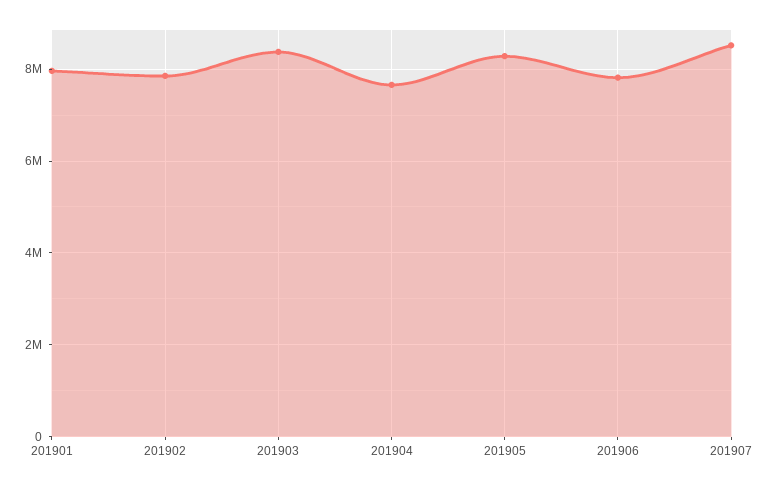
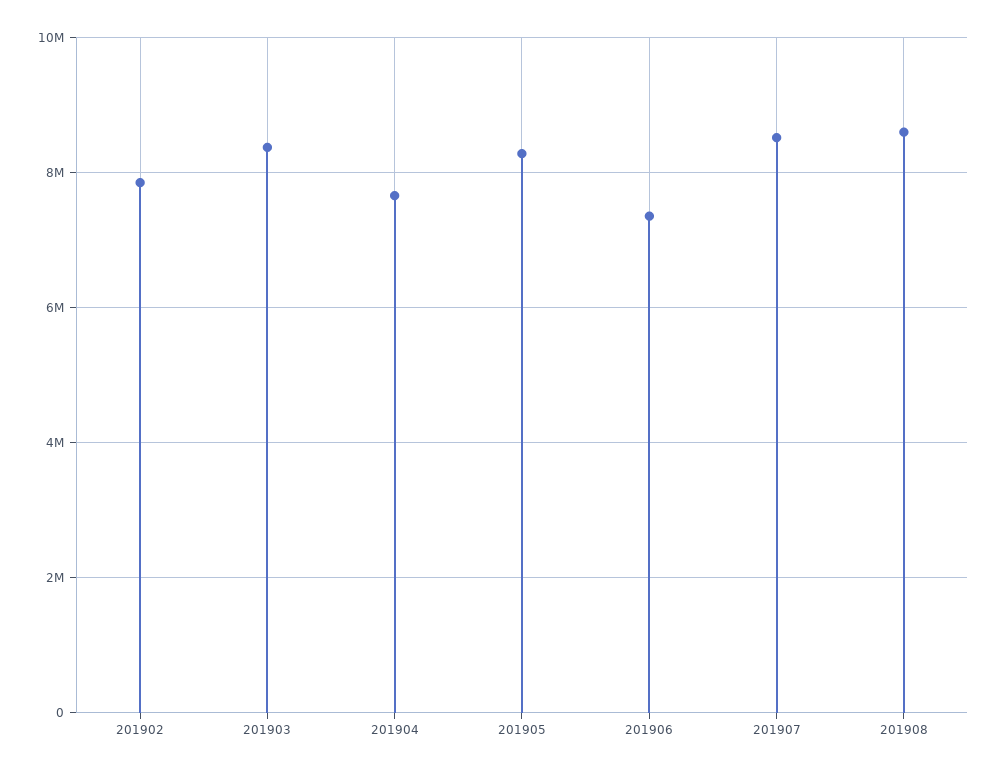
201901: 8000000 -> none
201906: 7800000 -> 7400000
201908: none -> 8600000

